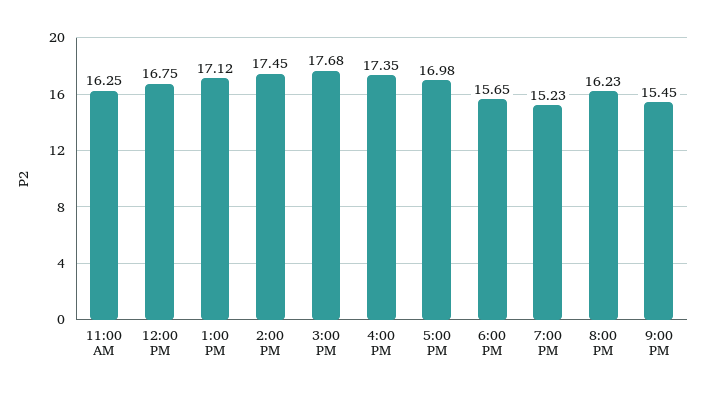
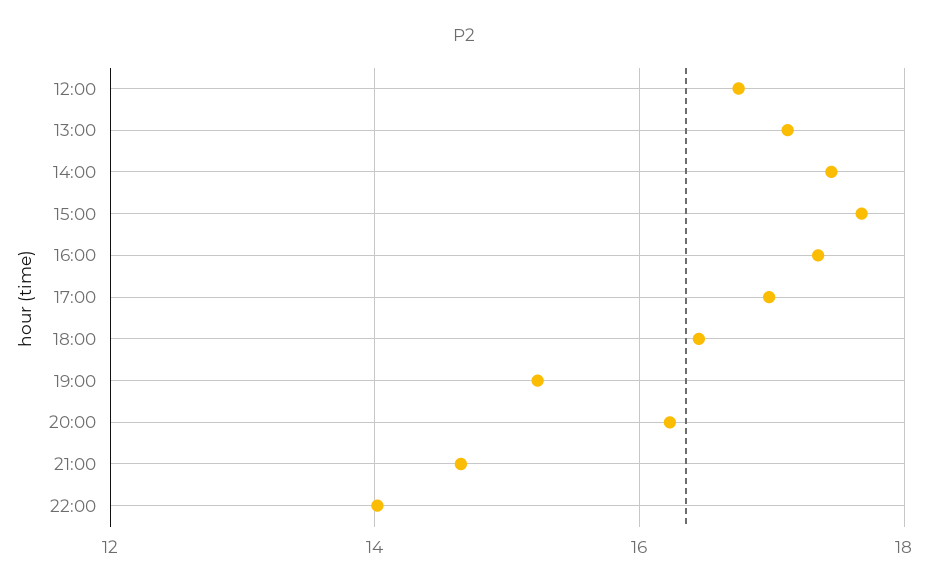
11:00 AM: 16.25 -> none
6:00 PM: 15.65 -> 16.4
9:00 PM: 15.45 -> 14.6
22:00: none -> 14

